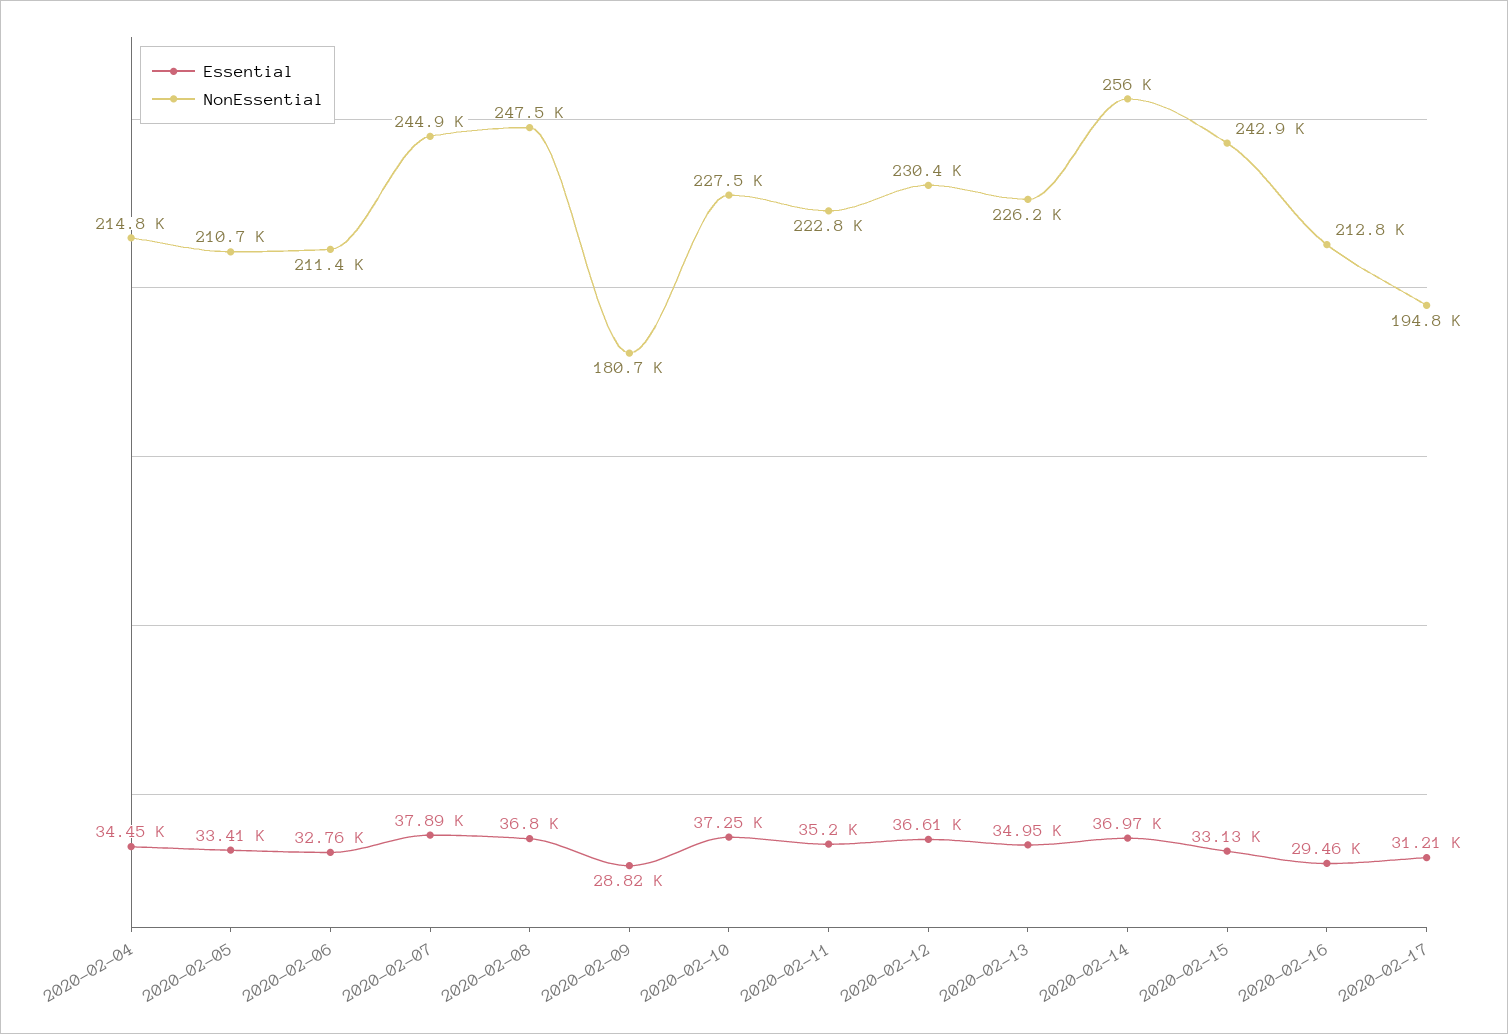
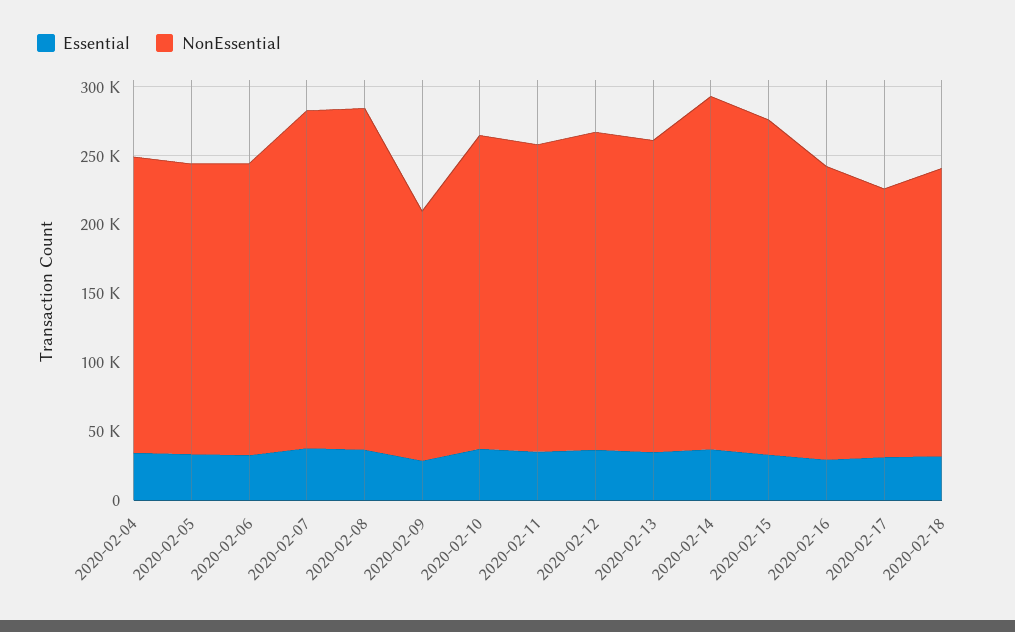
Essential, 2020-02-18: none -> 30000
NonEssential, 2020-02-18: none -> 210000

